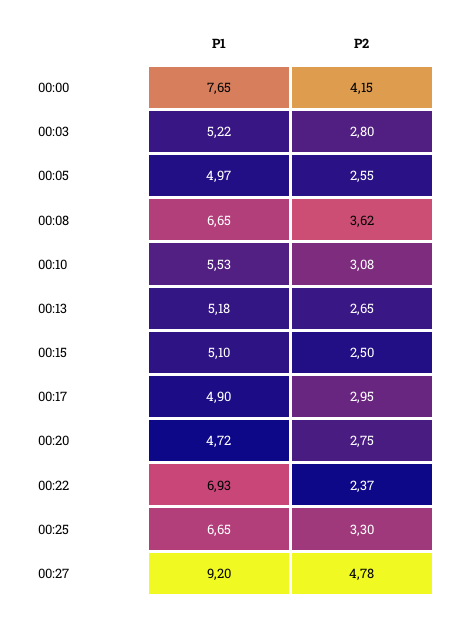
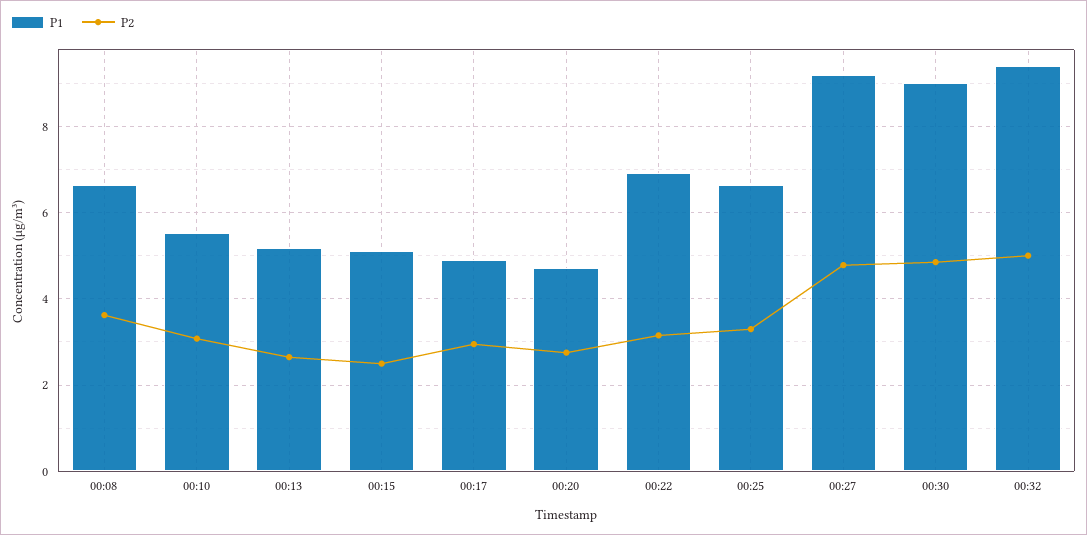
P1, 00:00: 7.65 -> none
P2, 00:00: 4.15 -> none
P1, 00:03: 5.22 -> none
P2, 00:03: 2.8 -> none
P1, 00:05: 4.97 -> none
P2, 00:05: 2.55 -> none
P2, 00:22: 2.37 -> 3.2
P1, 00:30: none -> 9
P2, 00:30: none -> 4.8
P1, 00:32: none -> 9.4
P2, 00:32: none -> 5

